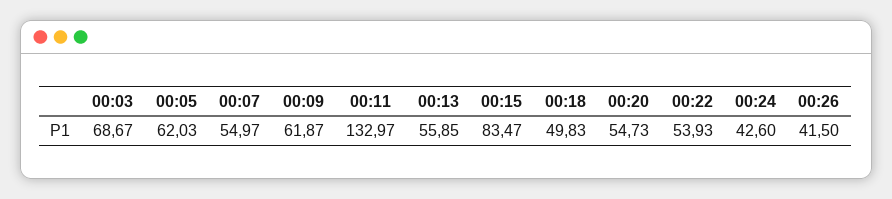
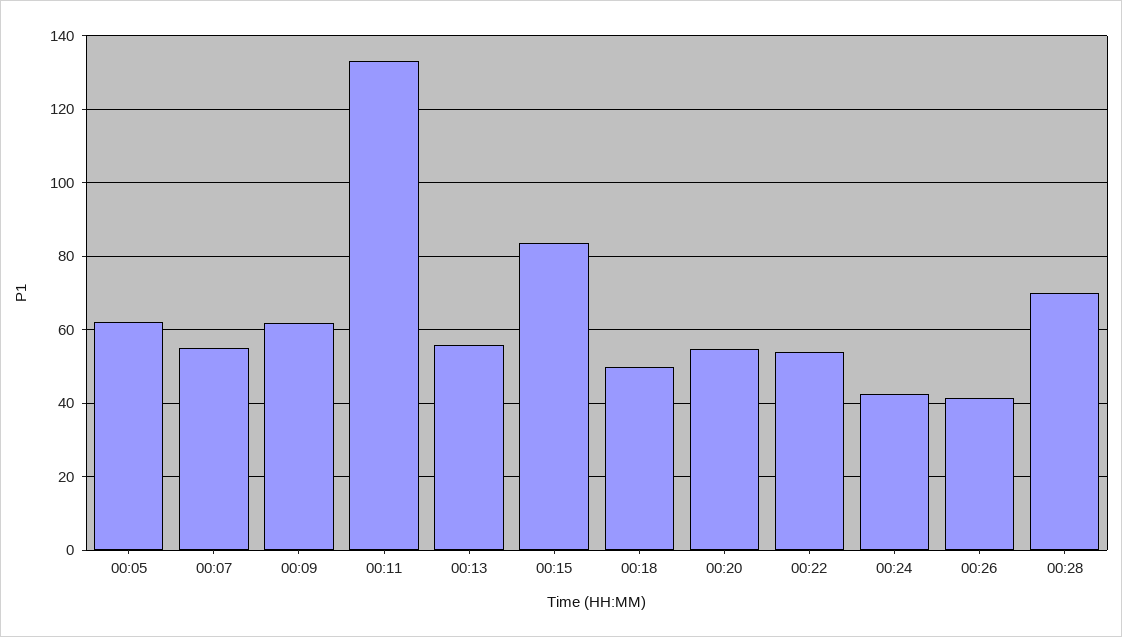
00:03: 68.67 -> none
00:28: none -> 70

